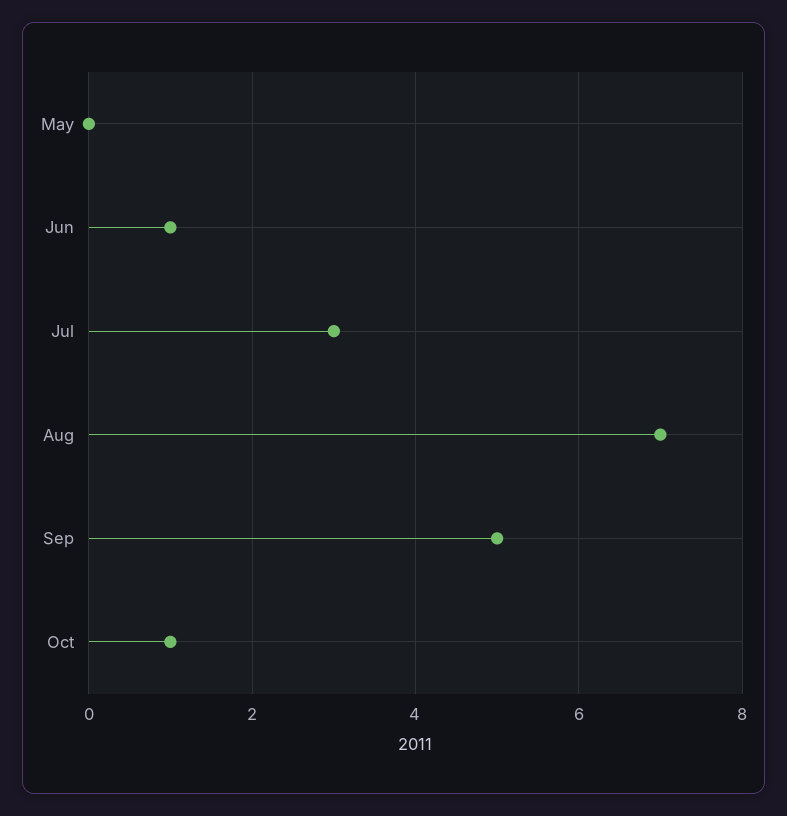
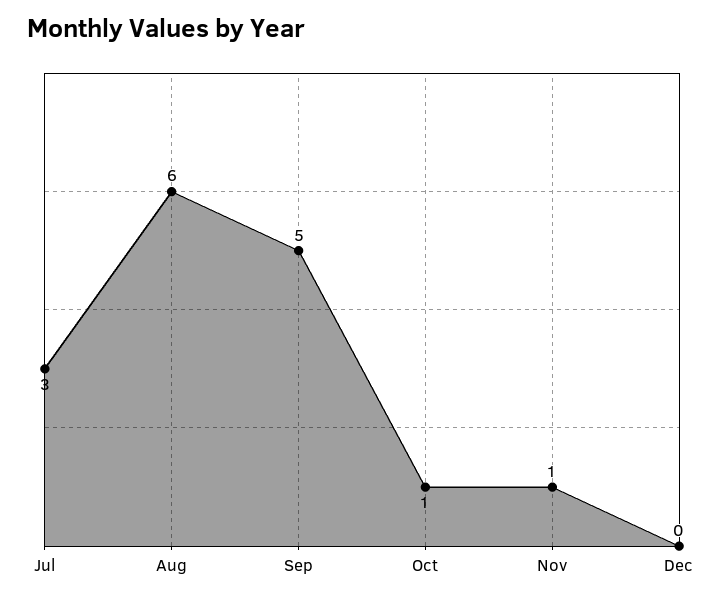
May: 0 -> none
Jun: 1 -> none
Aug: 7 -> 6
Nov: none -> 1
Dec: none -> 0

